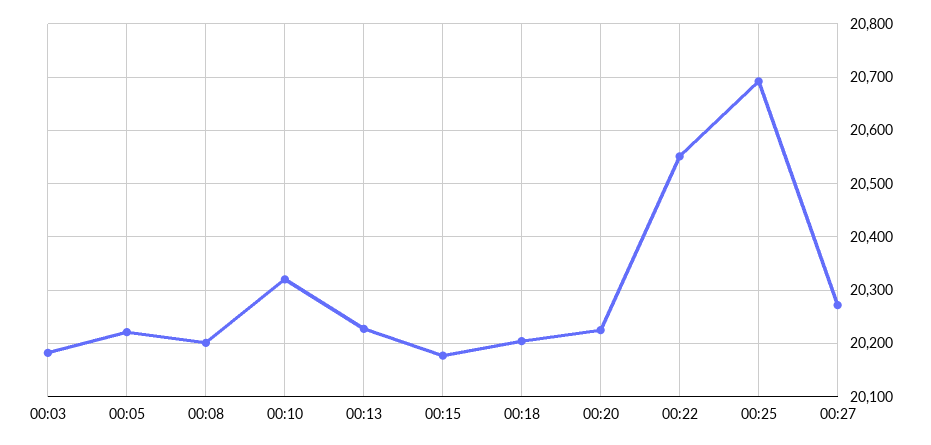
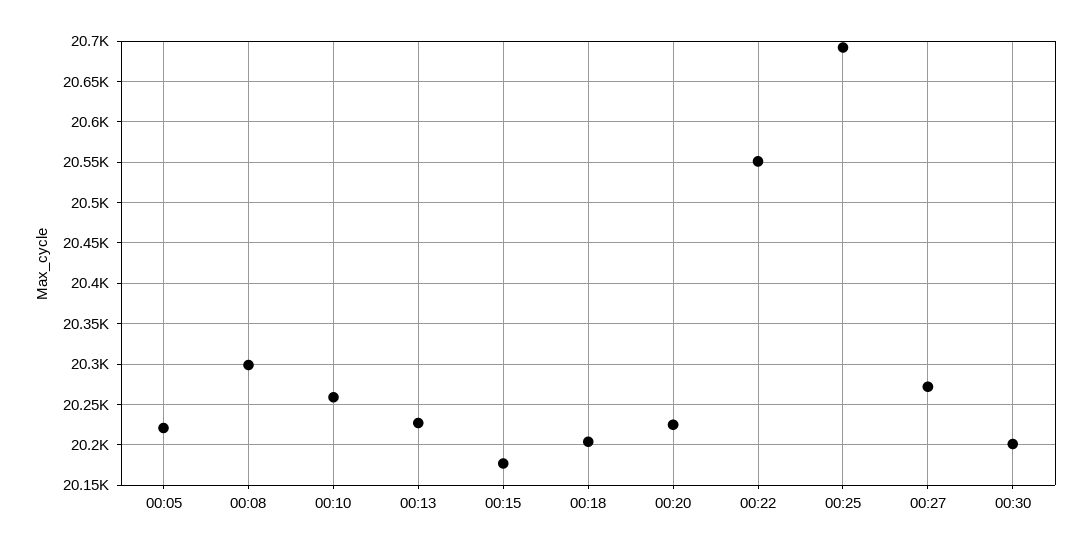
00:03: 20180 -> none
00:08: 20200 -> 20300
00:10: 20320 -> 20260
00:30: none -> 20200

